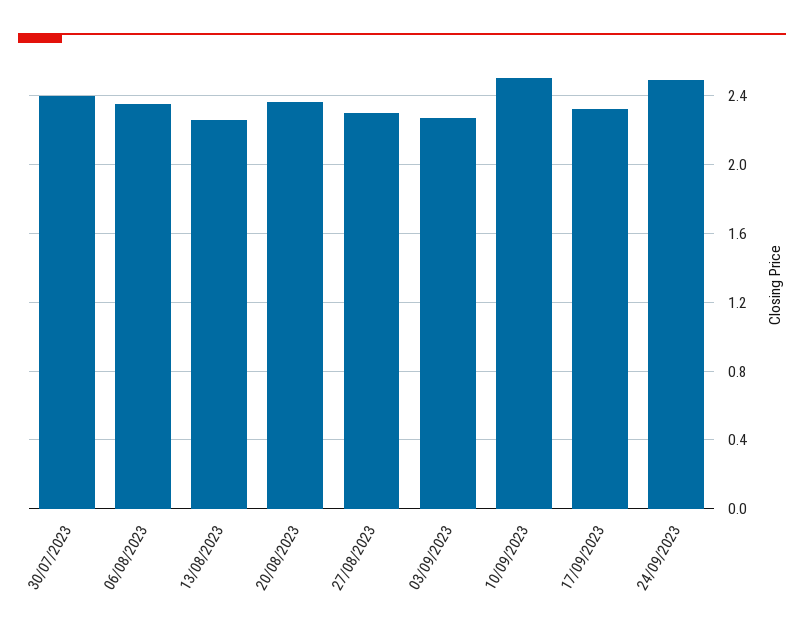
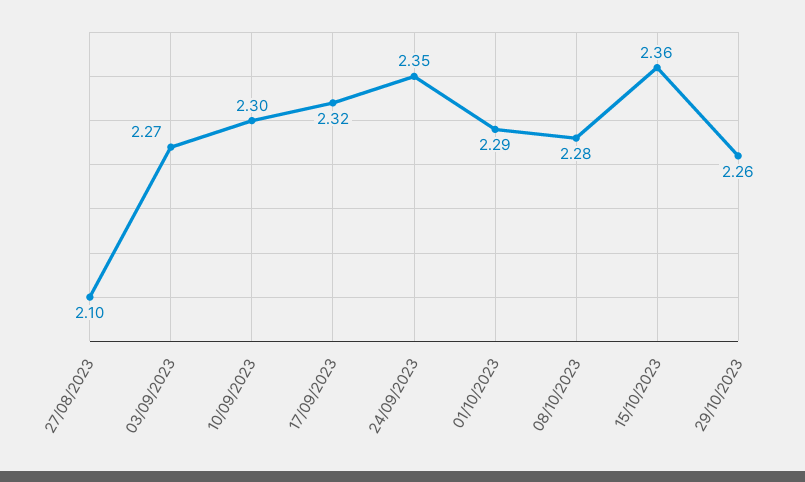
30/07/2023: 2.4 -> none
06/08/2023: 2.35 -> none
13/08/2023: 2.25 -> none
20/08/2023: 2.35 -> none
27/08/2023: 2.3 -> 2.1
10/09/2023: 2.5 -> 2.3
24/09/2023: 2.5 -> 2.35
01/10/2023: none -> 2.29
08/10/2023: none -> 2.28
15/10/2023: none -> 2.36
29/10/2023: none -> 2.26

